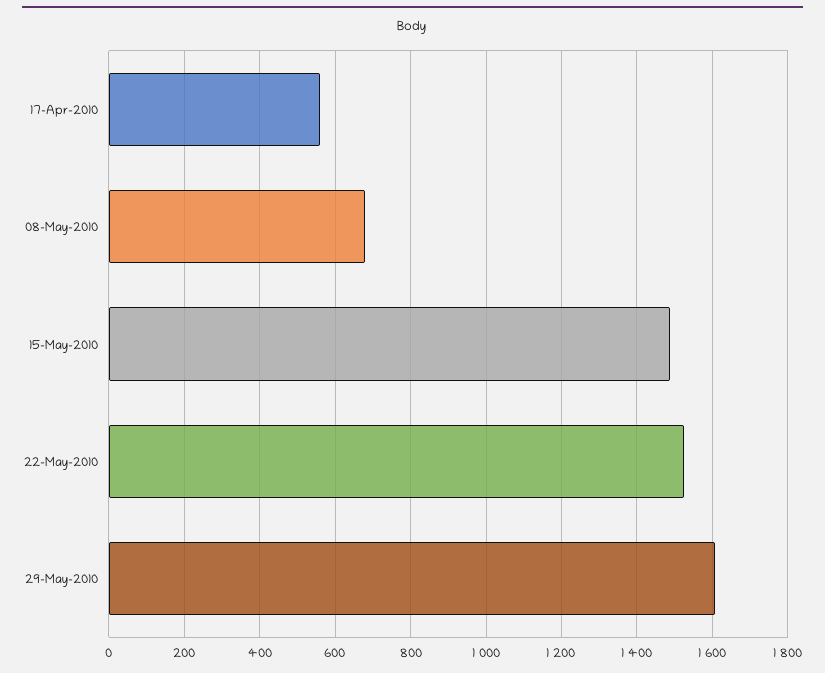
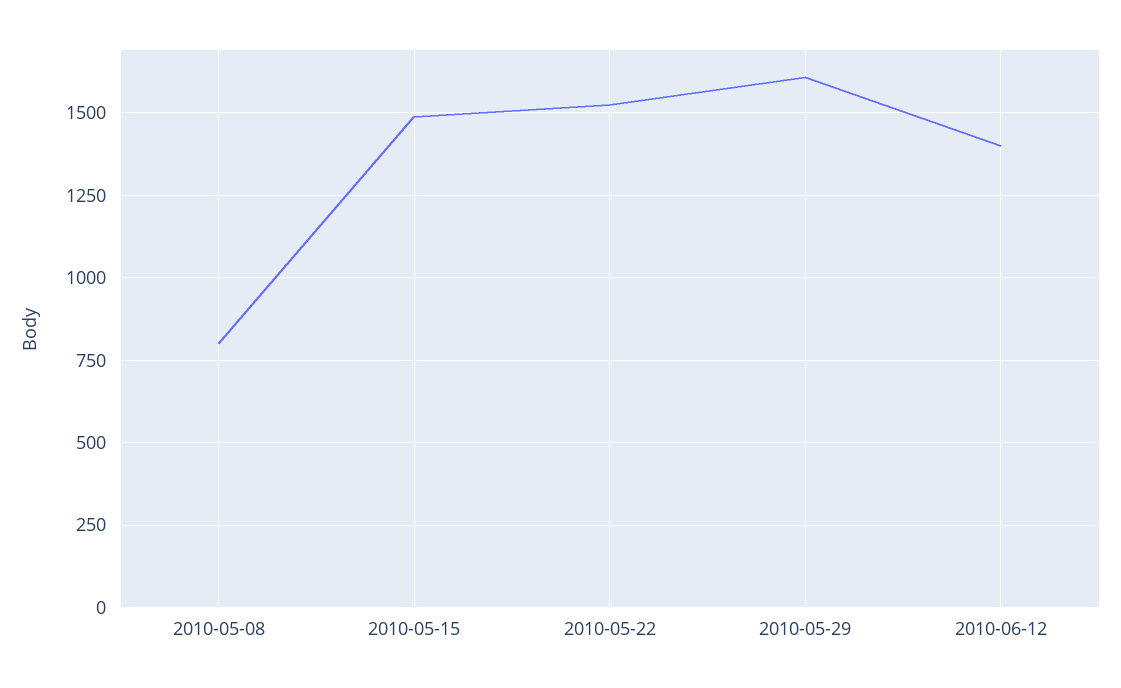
17-Apr-2010: 560 -> none
08-May-2010: 680 -> 800
2010-06-12: none -> 1400

